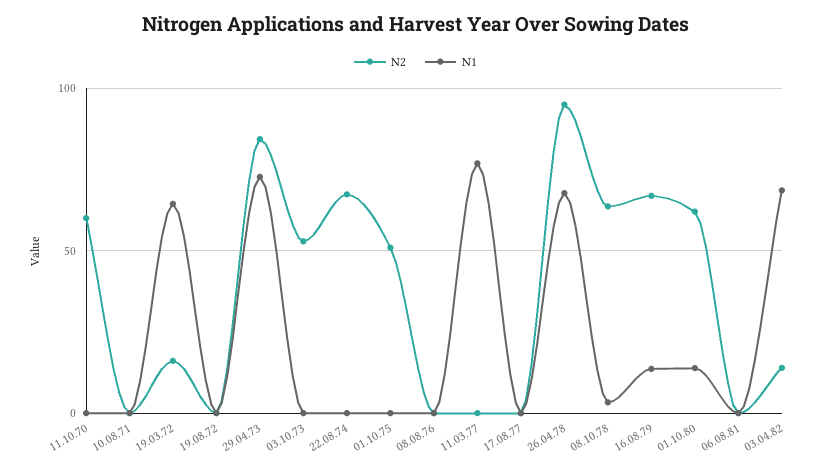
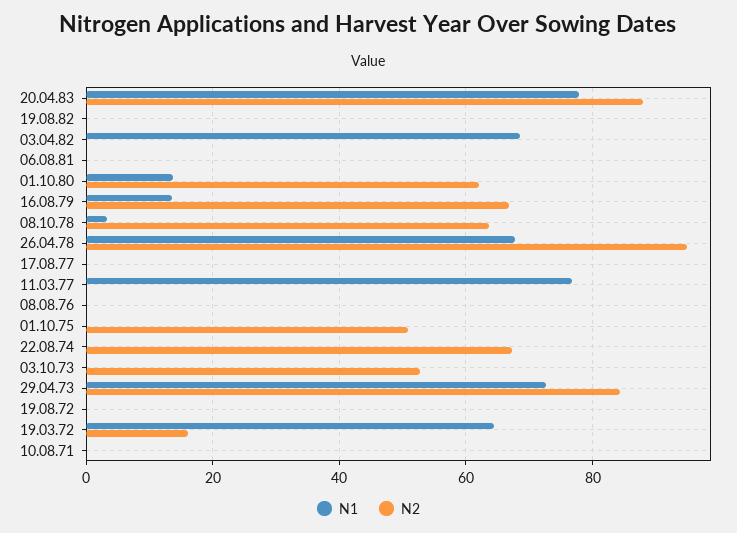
N2, 11.10.70: 60 -> none
N1, 11.10.70: 0 -> none
N2, 03.04.82: 15 -> 0
N1, 20.04.83: none -> 78
N2, 20.04.83: none -> 88
N1, 19.08.82: none -> 0
N2, 19.08.82: none -> 0

